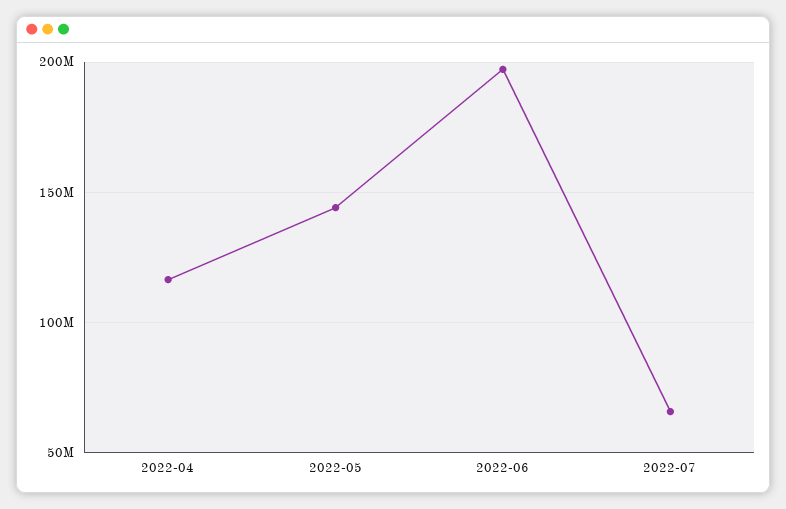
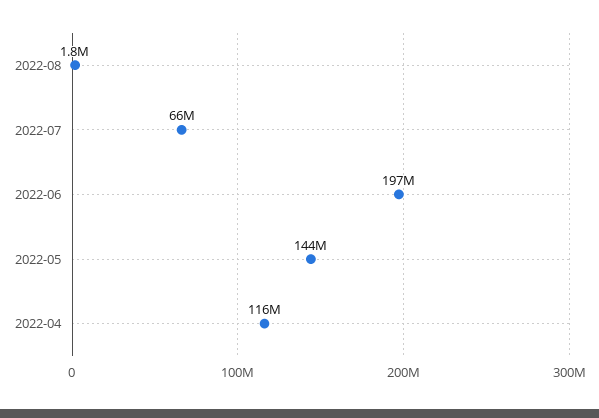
2022-08: none -> 1800000

